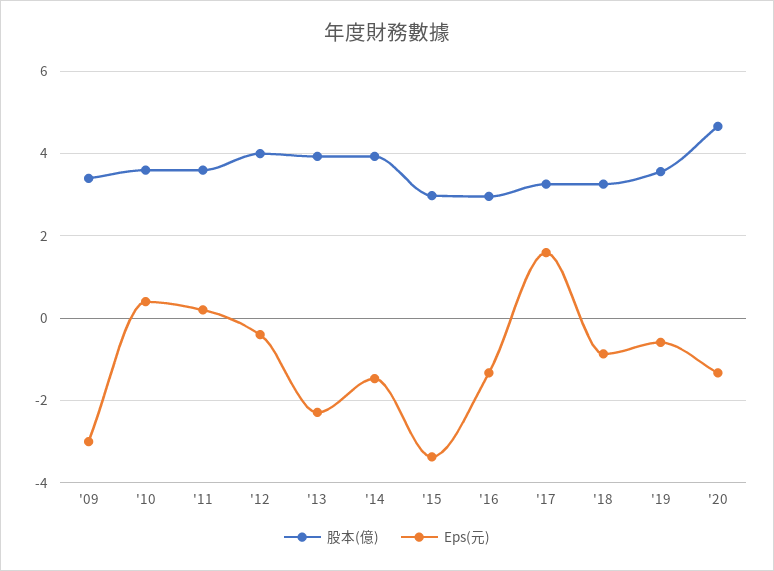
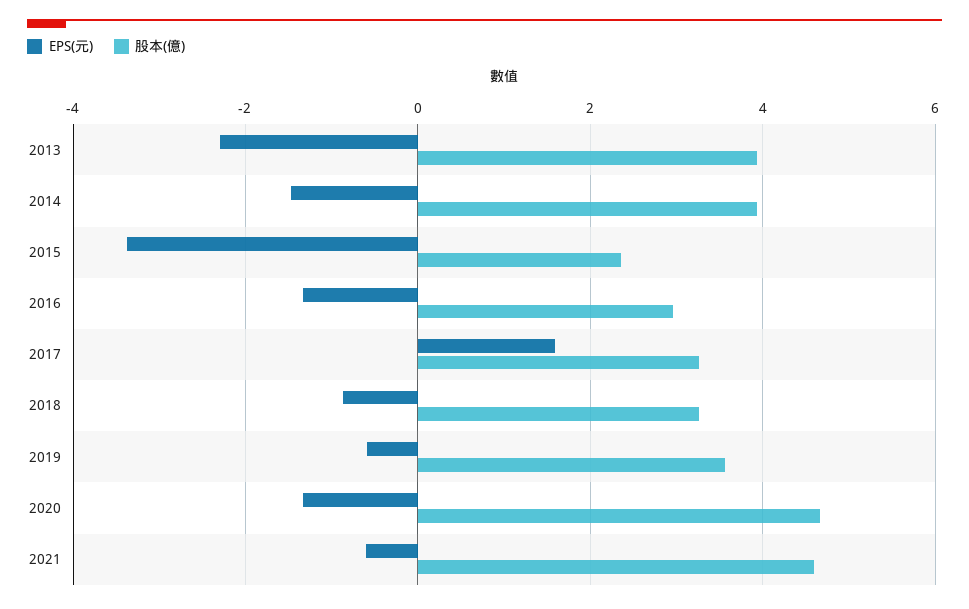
股本(億), '09: 3.4 -> none
Eps(元), '09: -3 -> none
股本(億), '10: 3.6 -> none
Eps(元), '10: 0.4 -> none
股本(億), '11: 3.6 -> none
Eps(元), '11: 0.2 -> none
股本(億), '12: 4 -> none
Eps(元), '12: -0.4 -> none
股本(億), '15: 3 -> 2.4
Eps(元), 2021: none -> -0.6
股本(億), 2021: none -> 4.6

